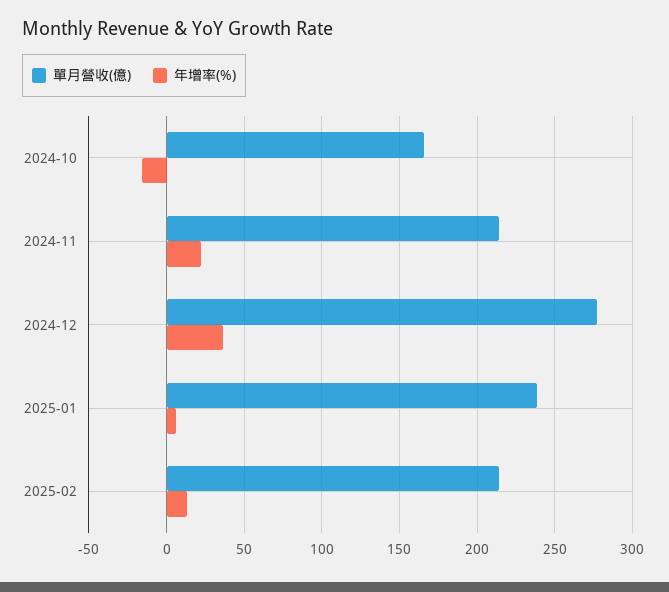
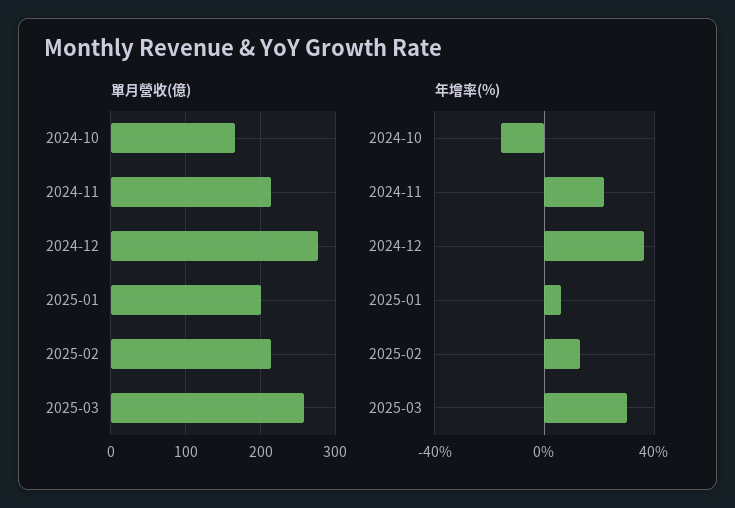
單月營收(億), 2025-01: 240 -> 200
單月營收(億), 2025-03: none -> 260
年增率(%), 2025-03: none -> 30

